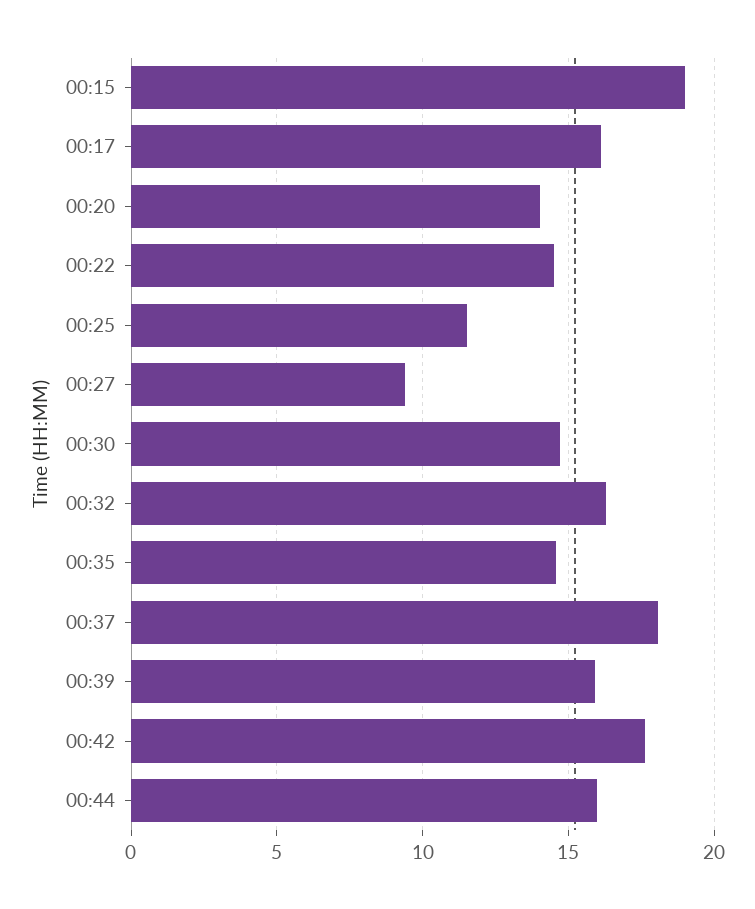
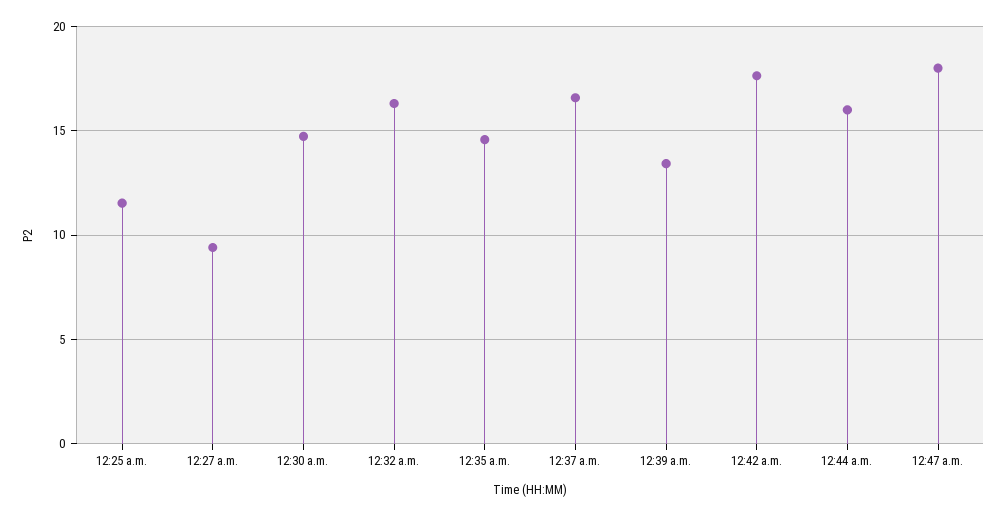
00:15: 19 -> none
00:17: 16 -> none
00:20: 14 -> none
00:22: 14.5 -> none
00:37: 18 -> 16.5
00:39: 16 -> 13.5
12:47 a.m.: none -> 18

